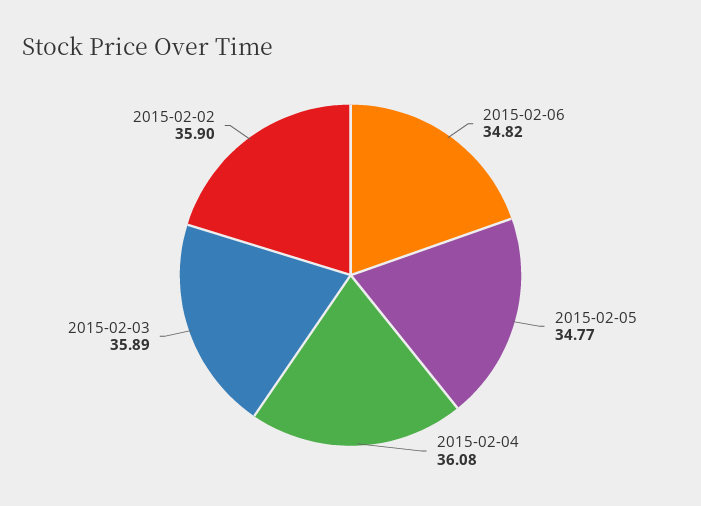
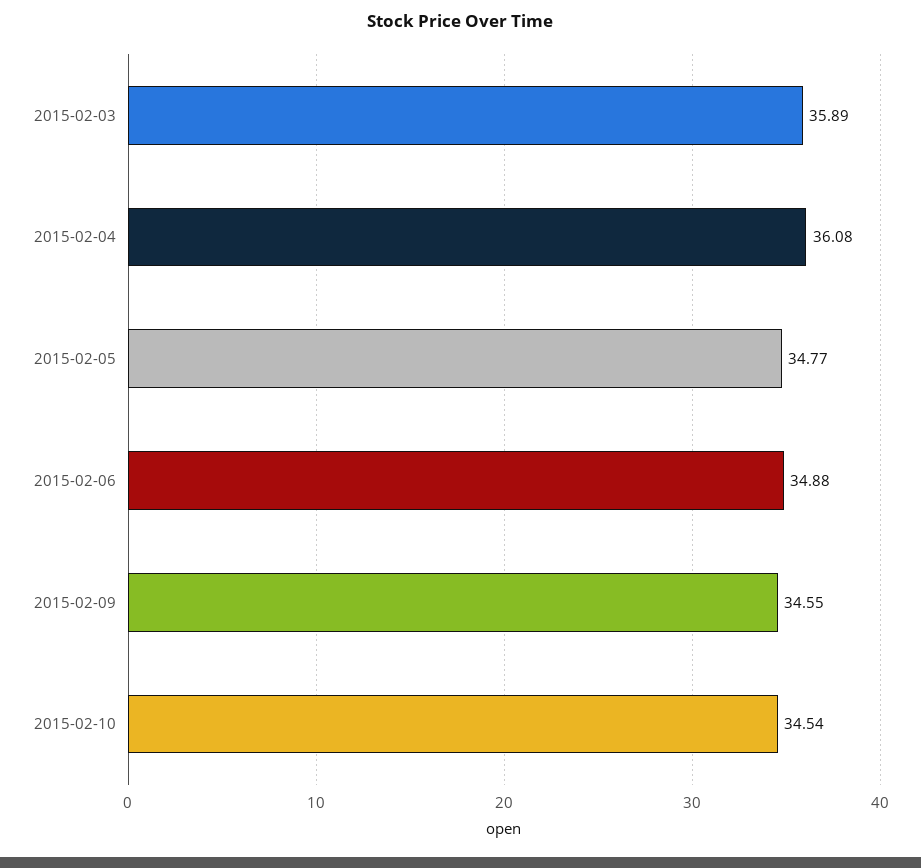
2015-02-06: 34.82 -> 34.88
2015-02-02: 35.9 -> none
2015-02-09: none -> 34.55
2015-02-10: none -> 34.54

